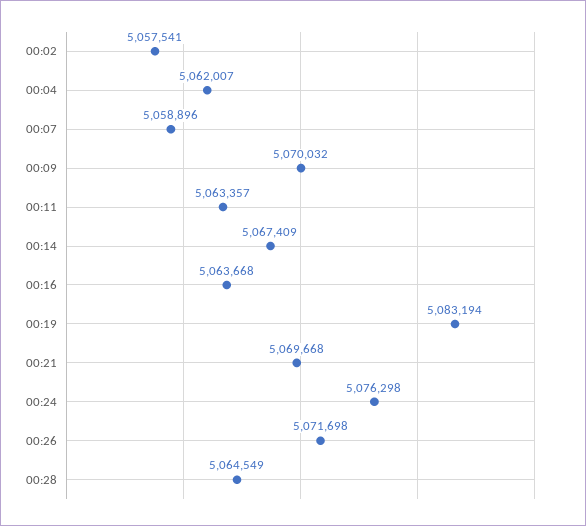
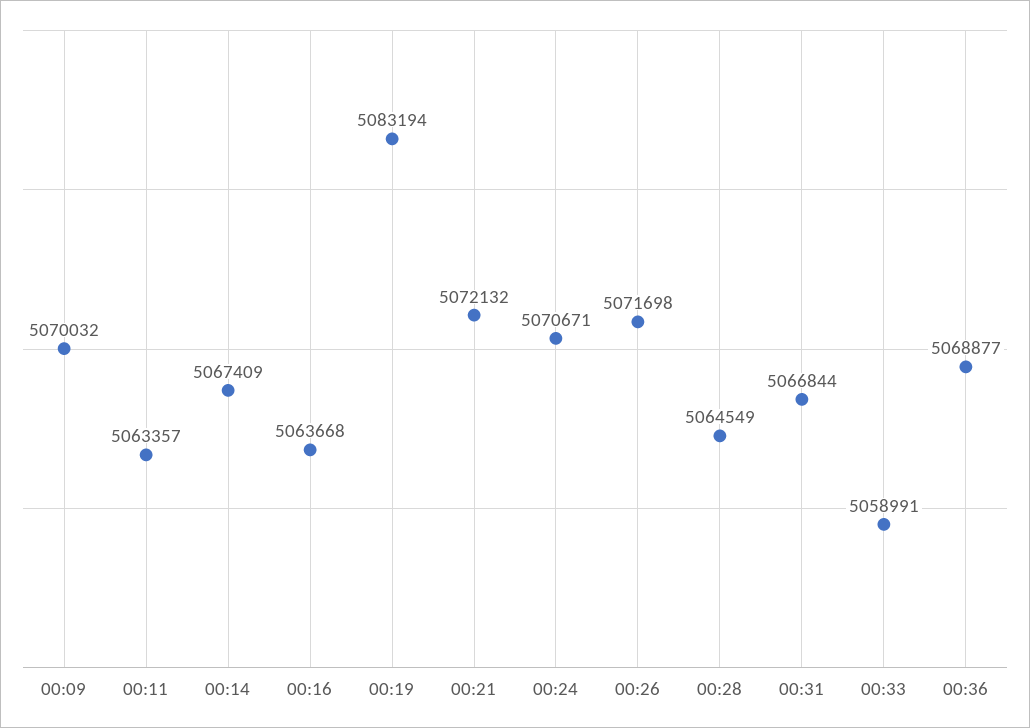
00:02: 5057541 -> none
00:04: 5062007 -> none
00:07: 5058896 -> none
00:21: 5069668 -> 5072132
00:24: 5076298 -> 5070671
00:31: none -> 5066844
00:33: none -> 5058991
00:36: none -> 5068877

